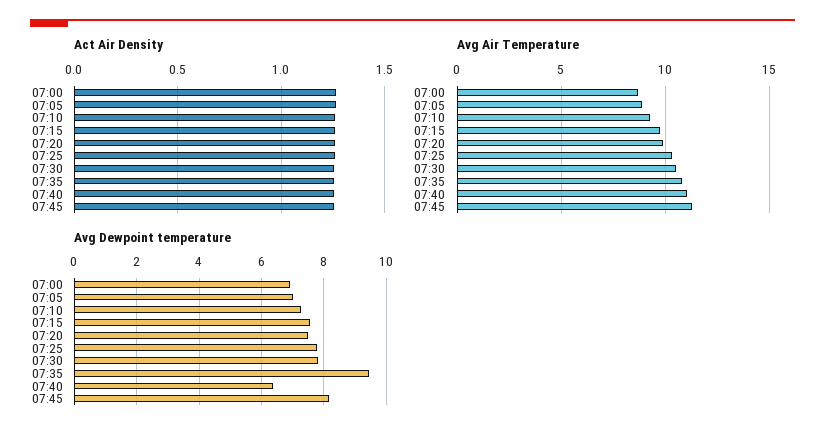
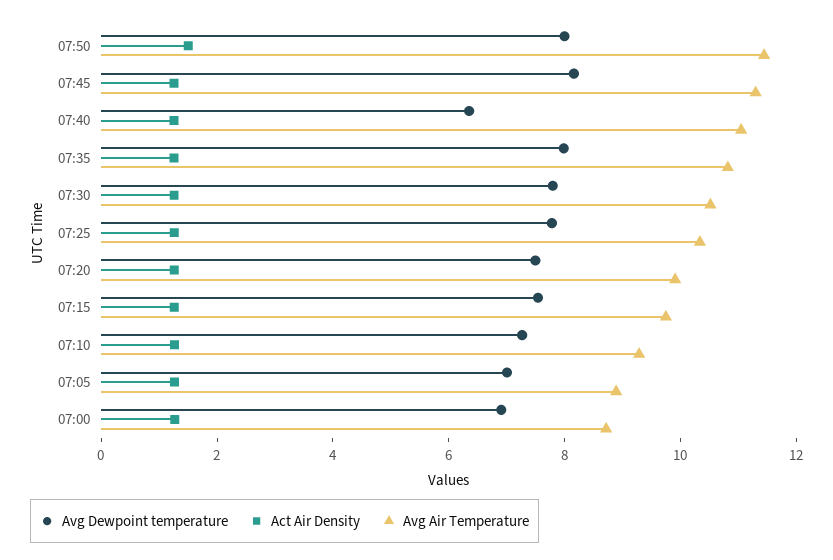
Avg Dewpoint temperature, 07:35: 9.4 -> 8
Avg Dewpoint temperature, 07:50: none -> 8
Act Air Density, 07:50: none -> 1.5
Avg Air Temperature, 07:50: none -> 11.5

